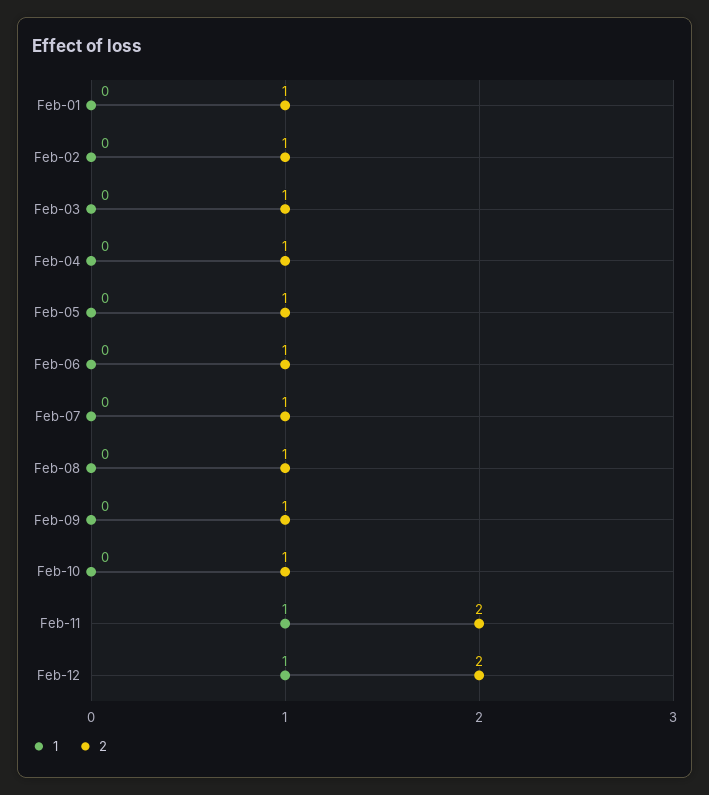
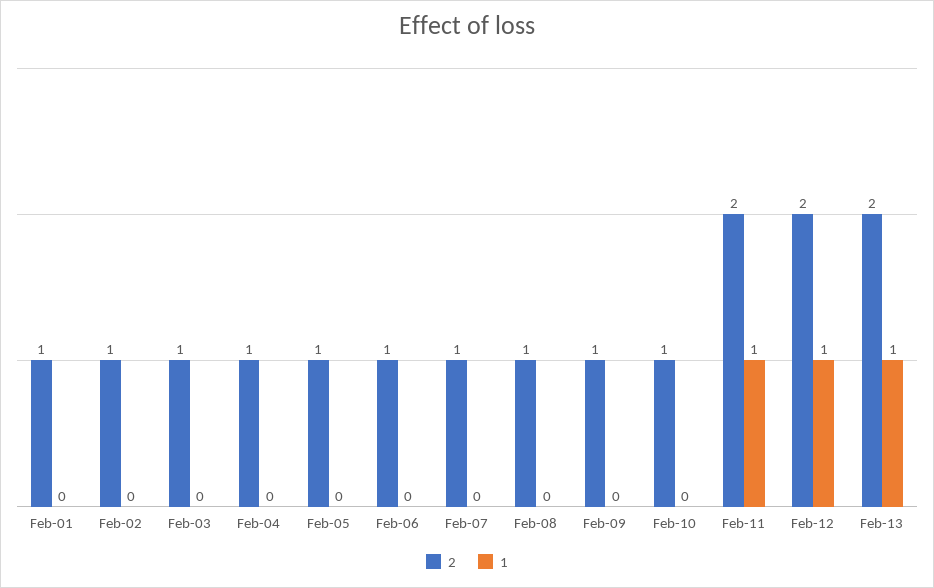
2, Feb-13: none -> 2
1, Feb-13: none -> 1

